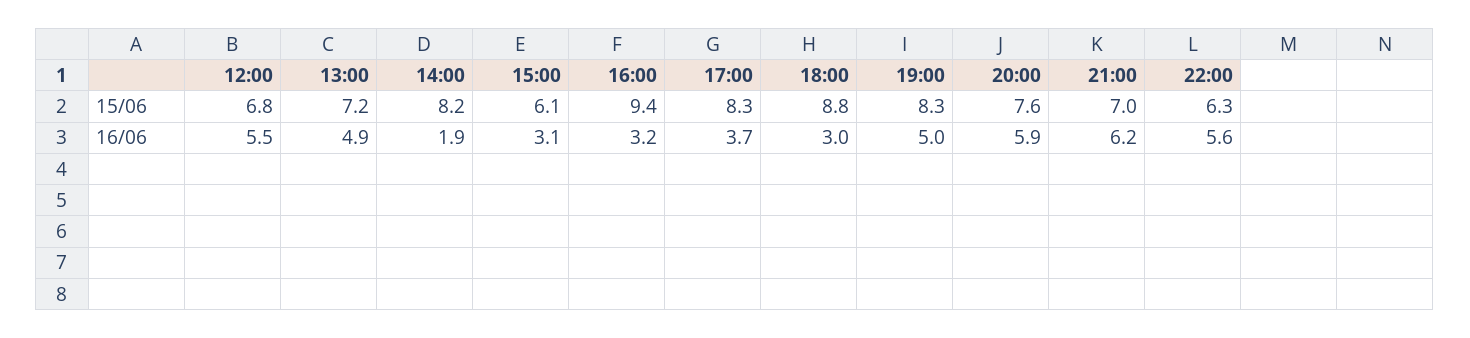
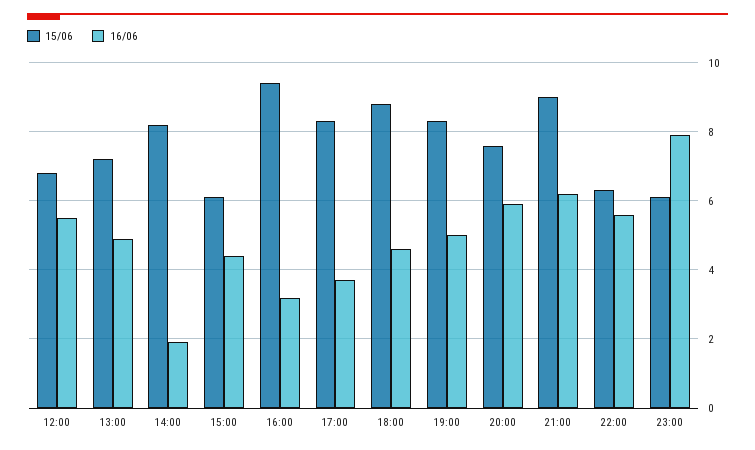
15/06, 21:00: 7 -> 9
16/06, 15:00: 3.1 -> 4.5
16/06, 18:00: 3 -> 4.5
15/06, 23:00: none -> 6
16/06, 23:00: none -> 8

